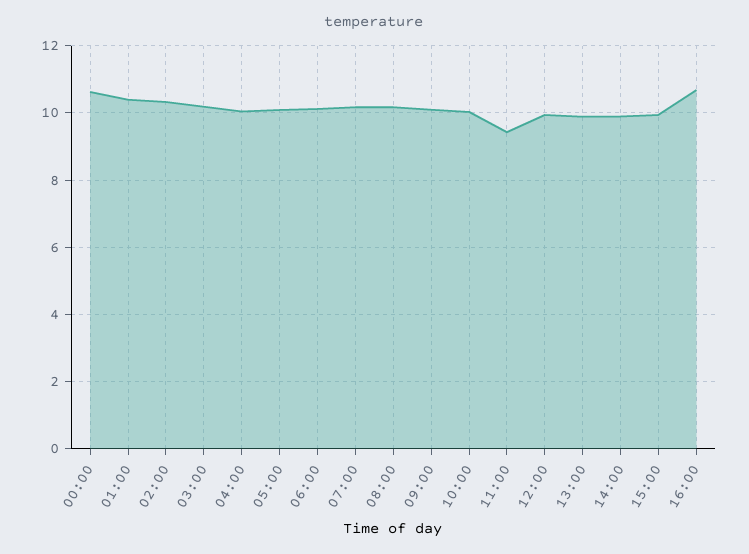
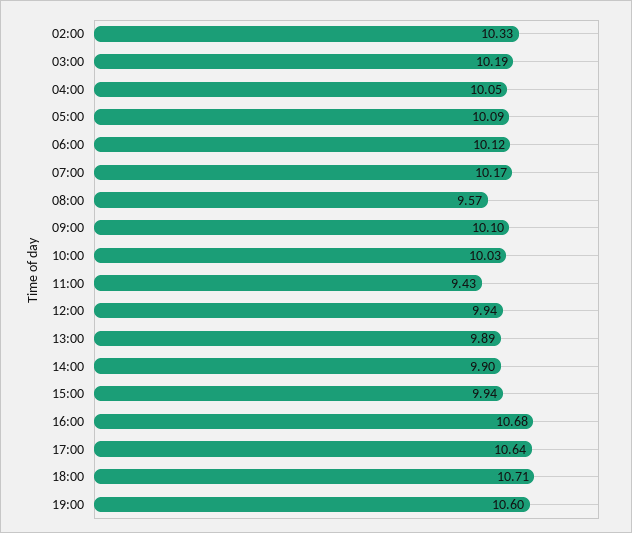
00:00: 10.6 -> none
01:00: 10.4 -> none
08:00: 10.2 -> 9.57
17:00: none -> 10.64
18:00: none -> 10.71
19:00: none -> 10.6

